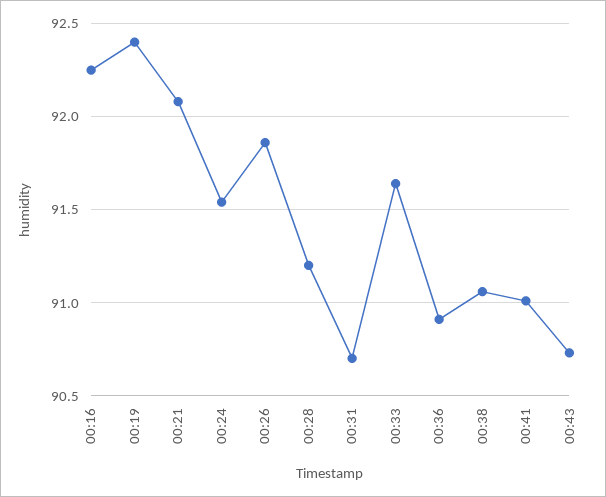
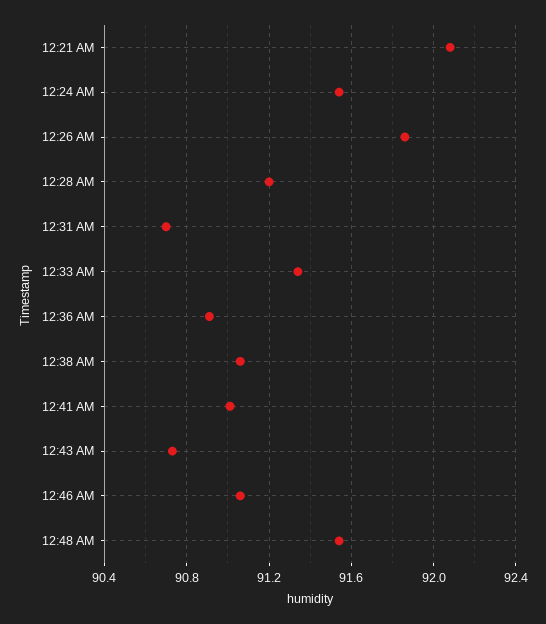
00:16: 92.25 -> none
00:19: 92.4 -> none
00:33: 91.65 -> 91.35
12:46 AM: none -> 91.05
12:48 AM: none -> 91.55

